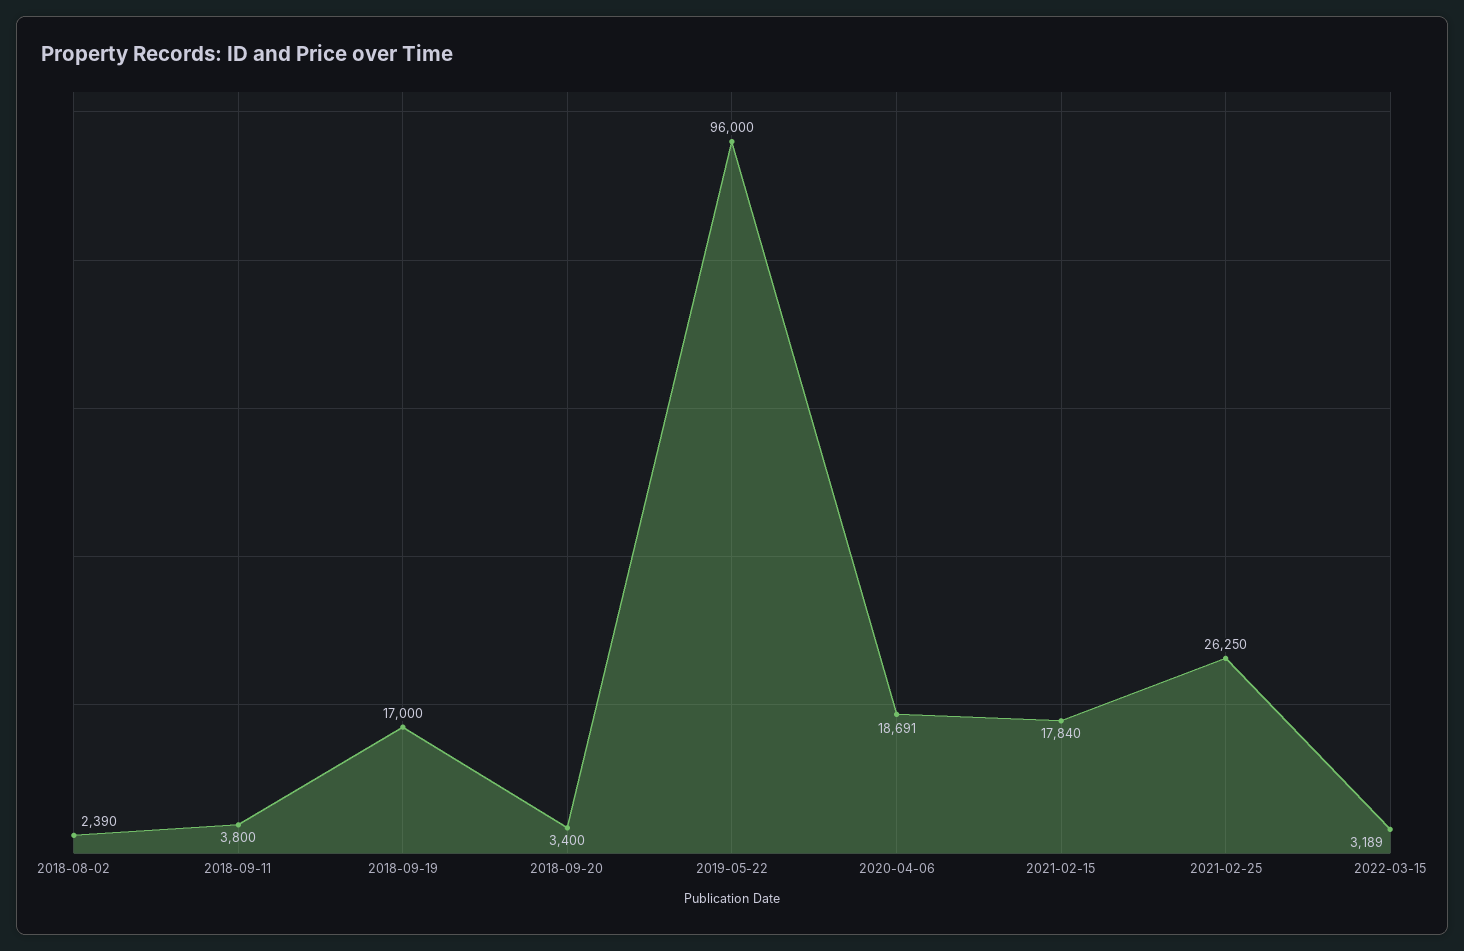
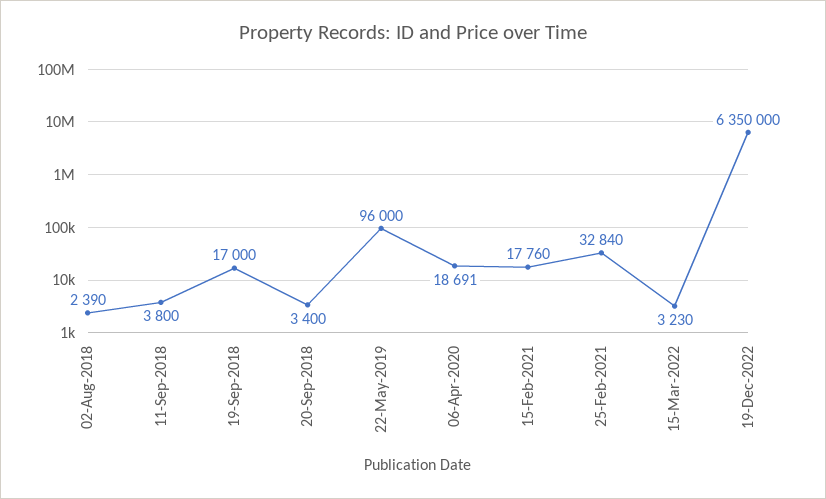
2021-02-15: 17840 -> 17760
2021-02-25: 26250 -> 32840
2022-03-15: 3189 -> 3230
19-Dec-2022: none -> 6350000

